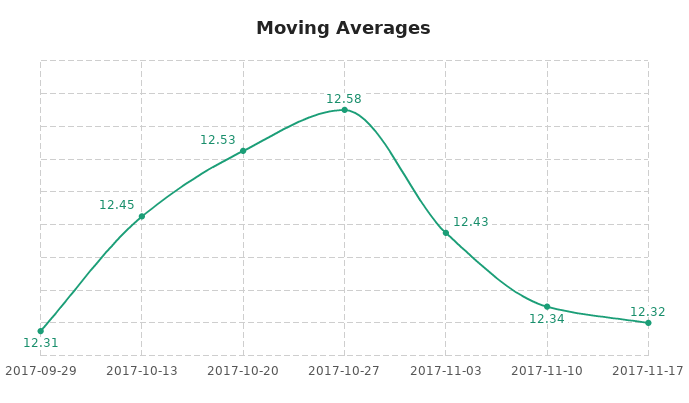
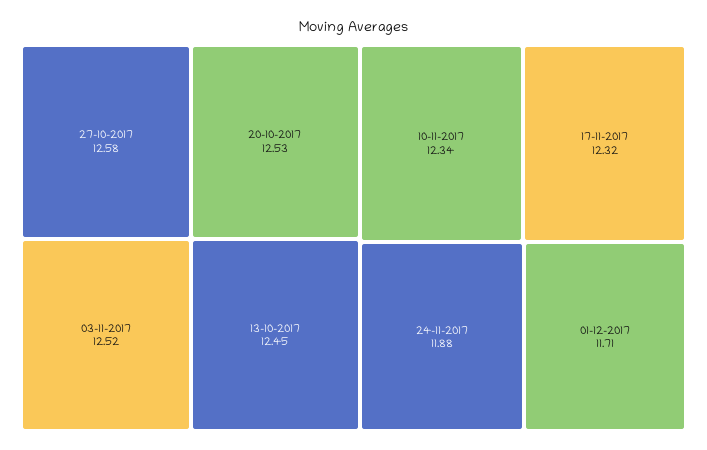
2017-09-29: 12.31 -> none
2017-11-03: 12.43 -> 12.52
24-11-2017: none -> 11.88
01-12-2017: none -> 11.71

